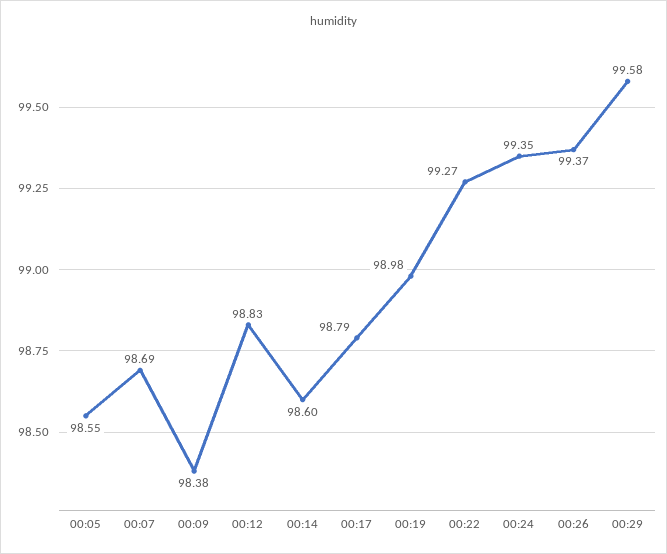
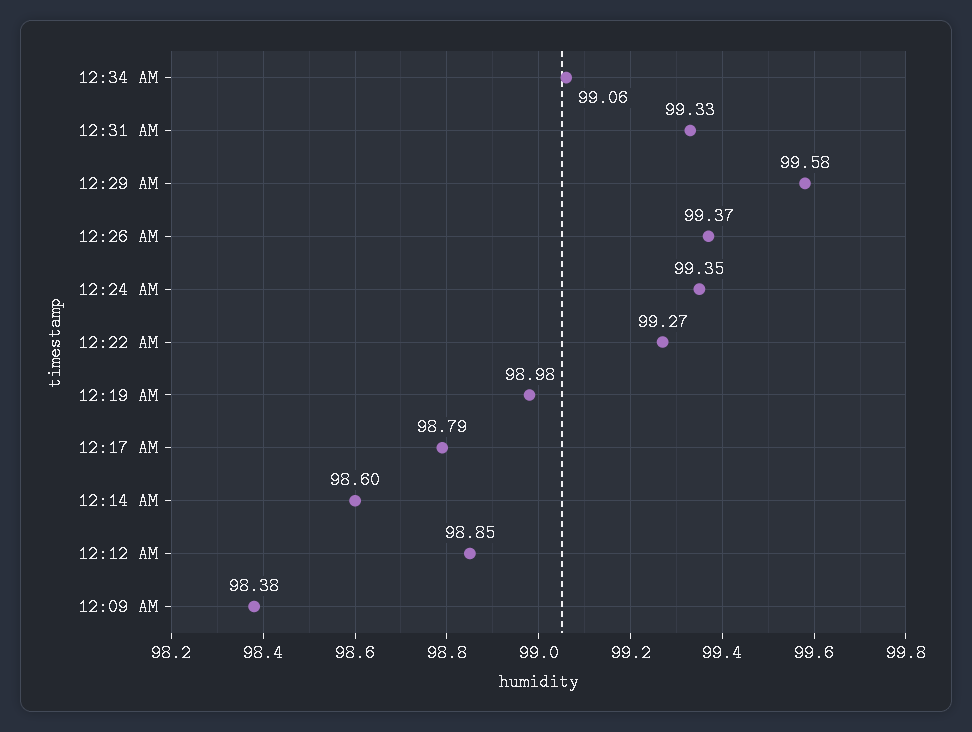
00:05: 98.55 -> none
00:07: 98.69 -> none
00:12: 98.83 -> 98.85
12:34 AM: none -> 99.06
12:31 AM: none -> 99.33

